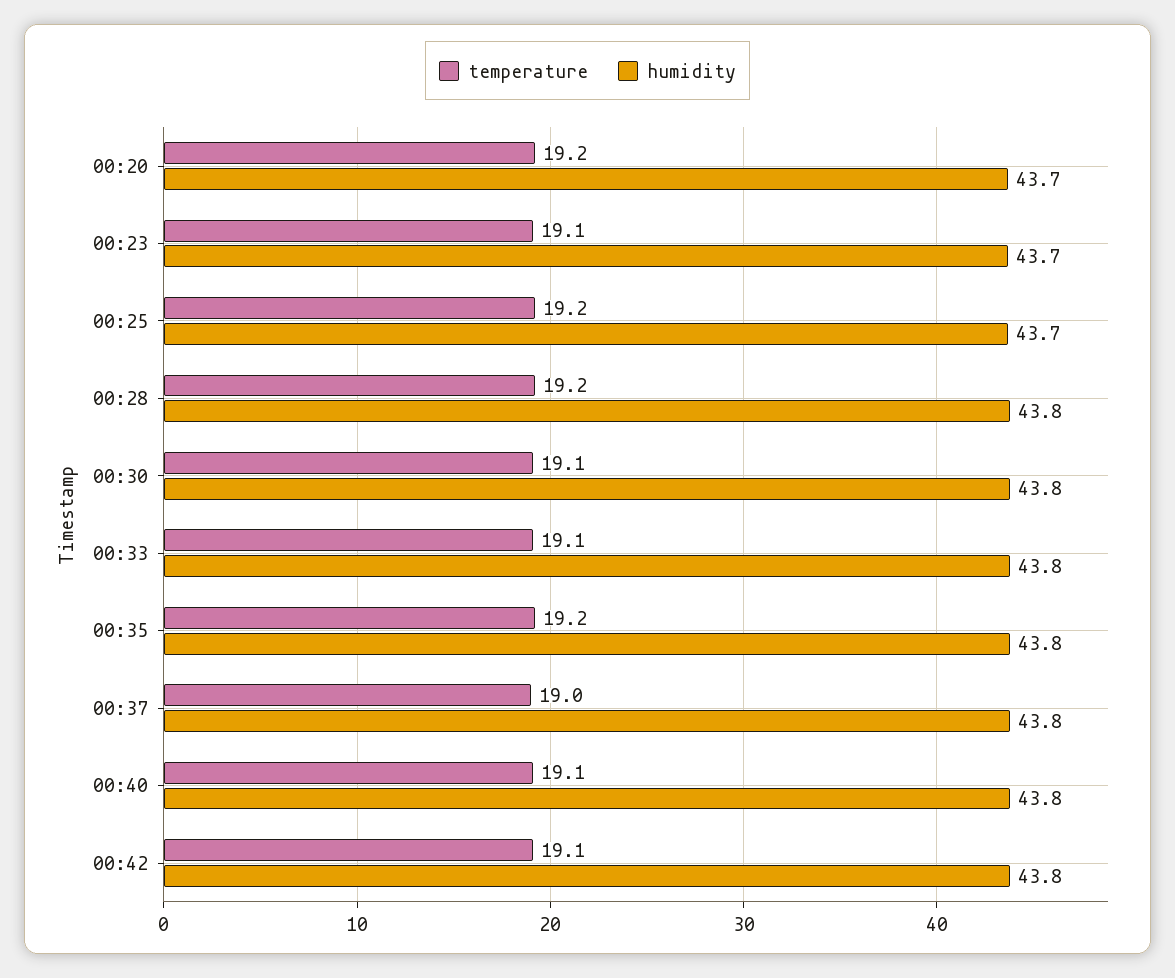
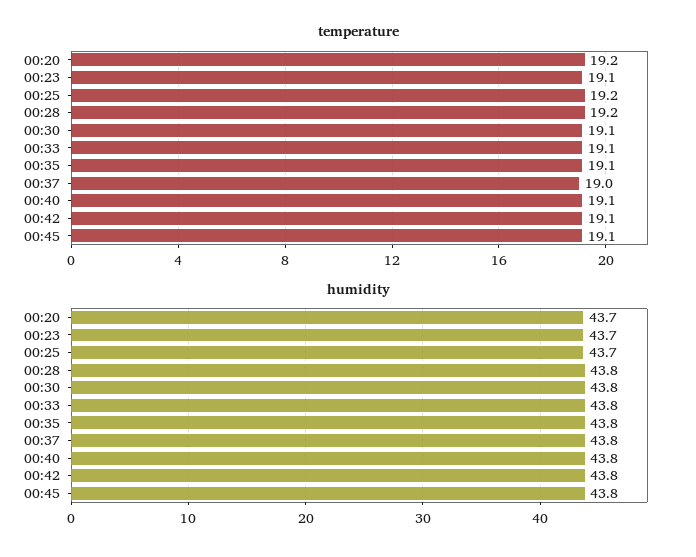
temperature, 00:35: 19.2 -> 19.1
temperature, 00:45: none -> 19.1
humidity, 00:45: none -> 43.8

